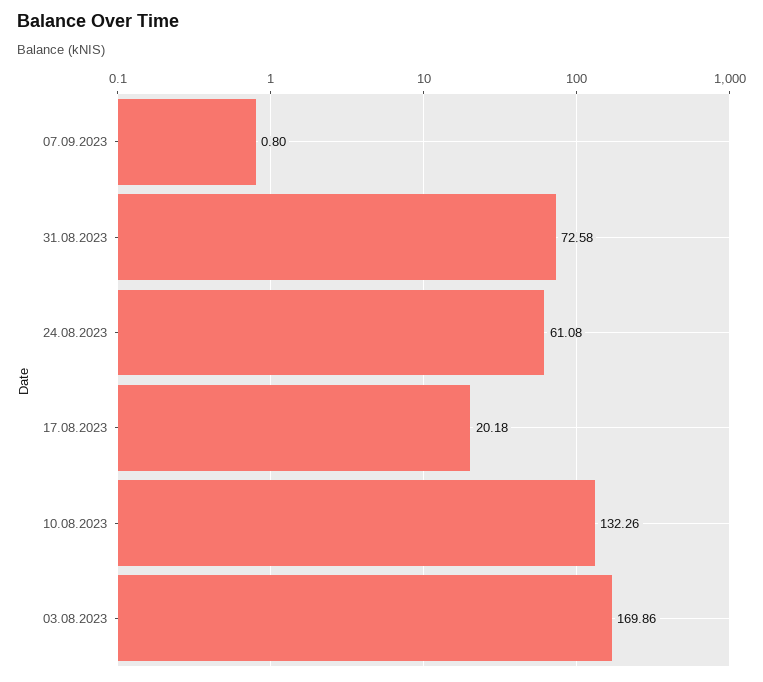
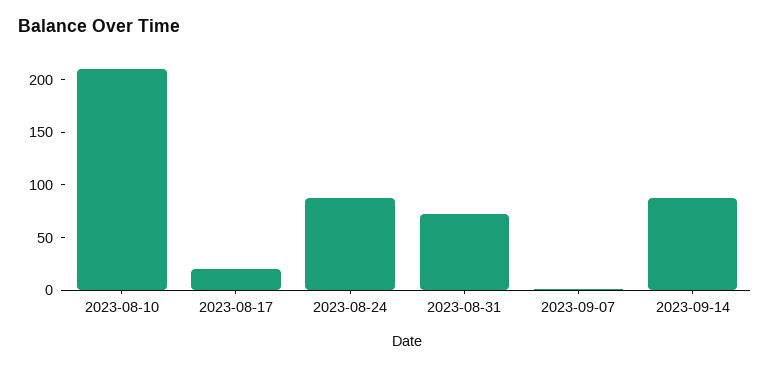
24.08.2023: 61.08 -> 90
10.08.2023: 132.26 -> 210
03.08.2023: 169.86 -> none
2023-09-14: none -> 90

